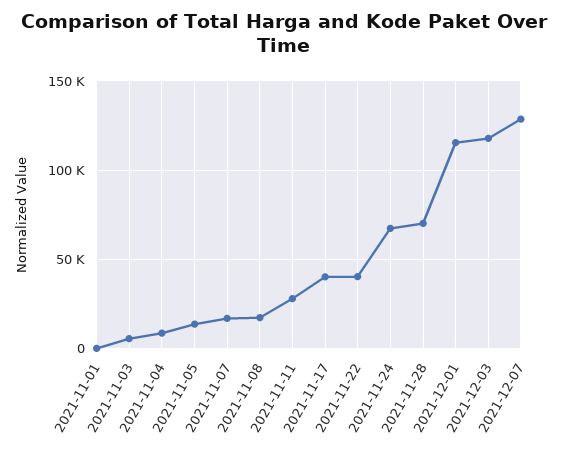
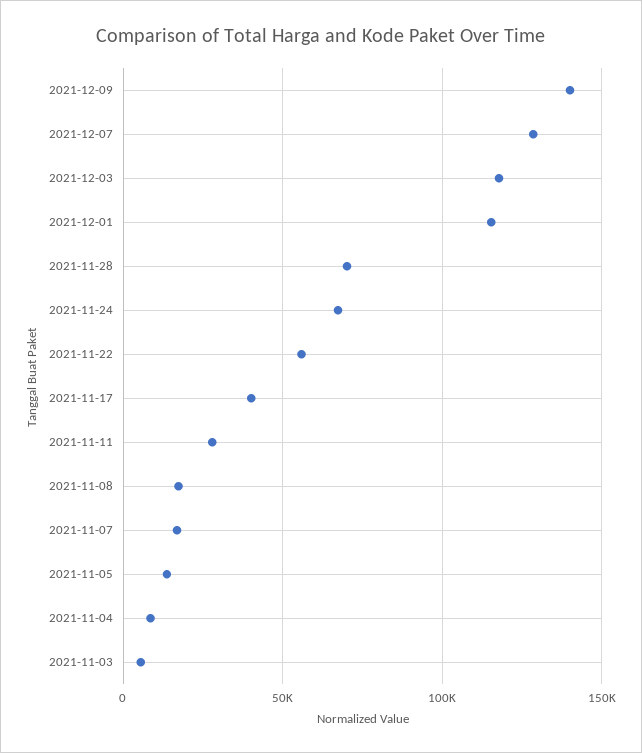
2021-11-01: 0 -> none
2021-11-22: 40000 -> 55000
2021-12-09: none -> 140000

